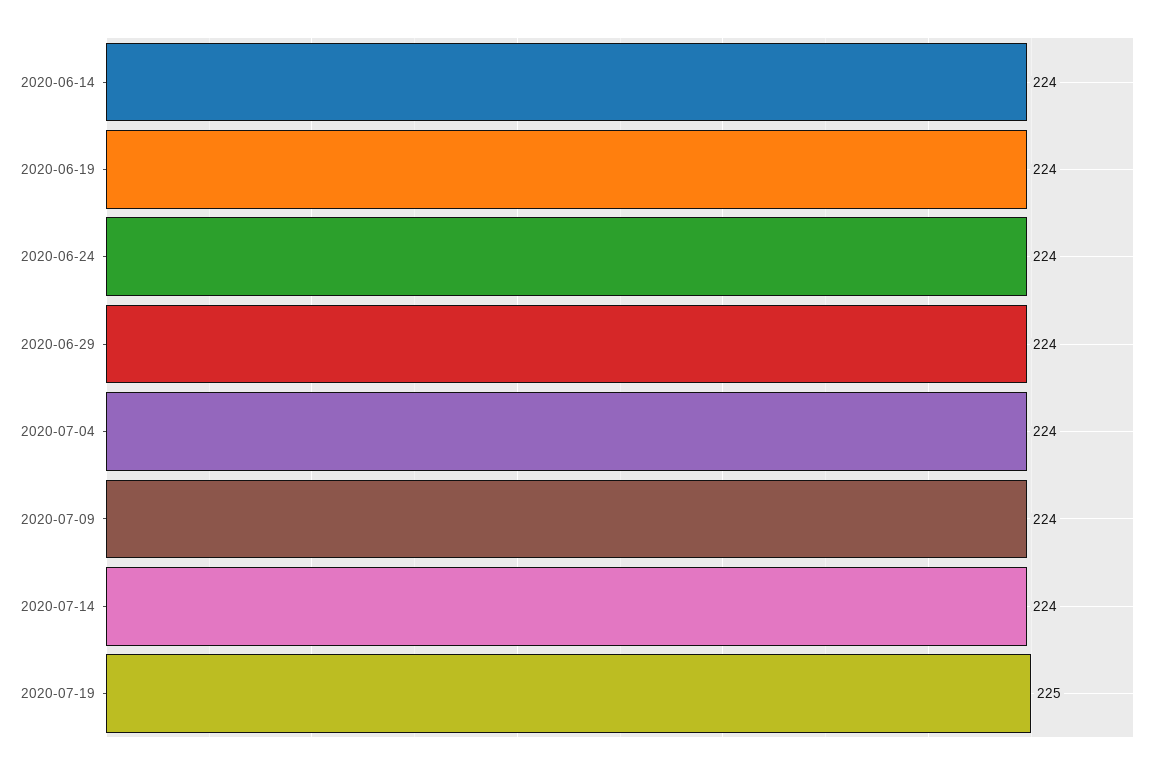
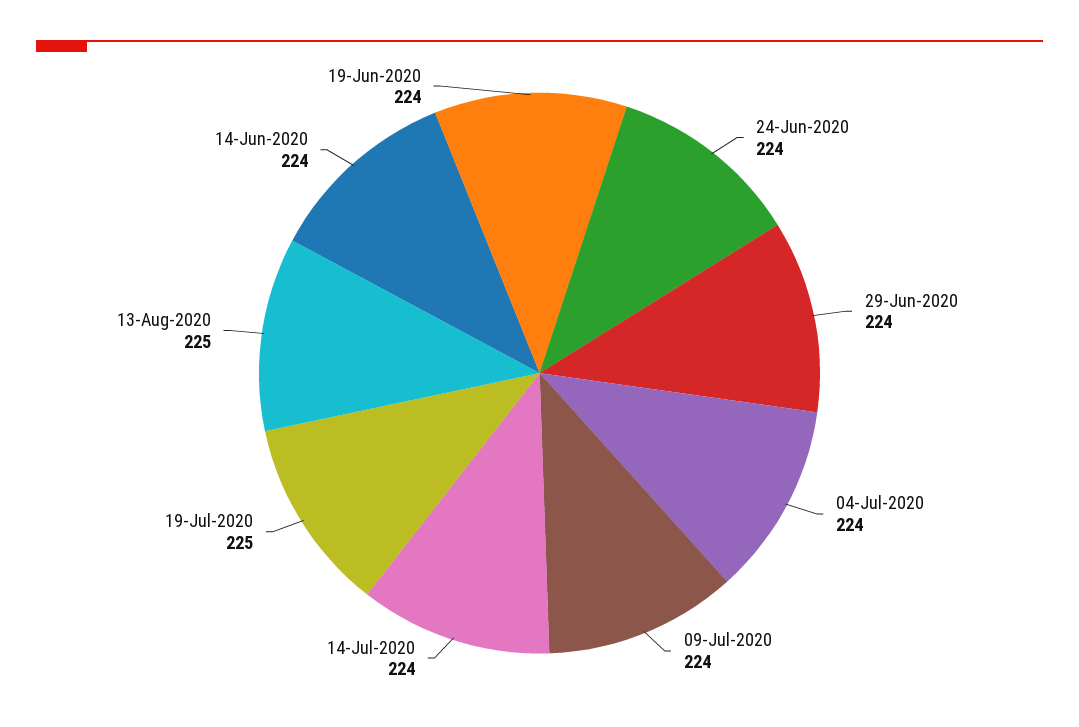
13-Aug-2020: none -> 225

